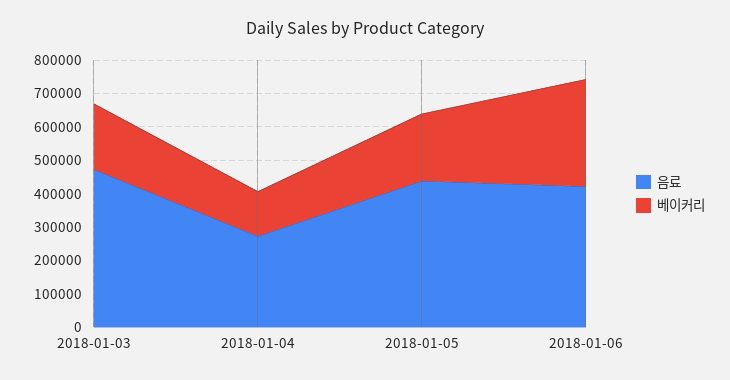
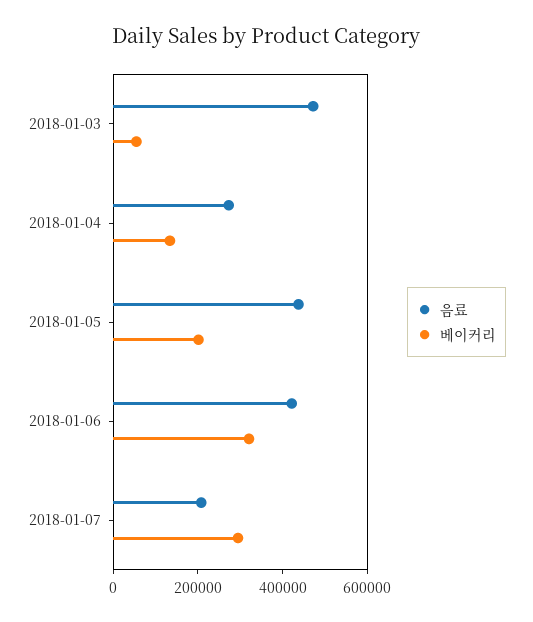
베이커리, 2018-01-03: 200000 -> 50000
음료, 2018-01-07: none -> 200000
베이커리, 2018-01-07: none -> 300000

